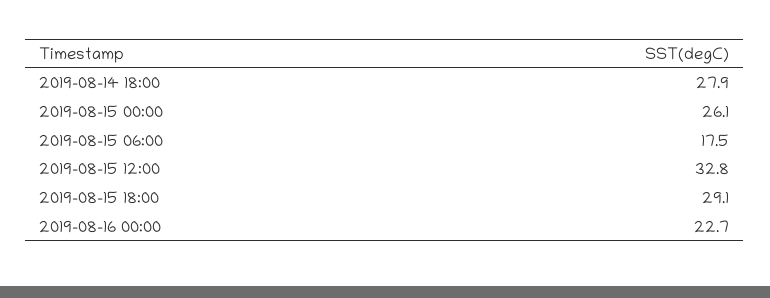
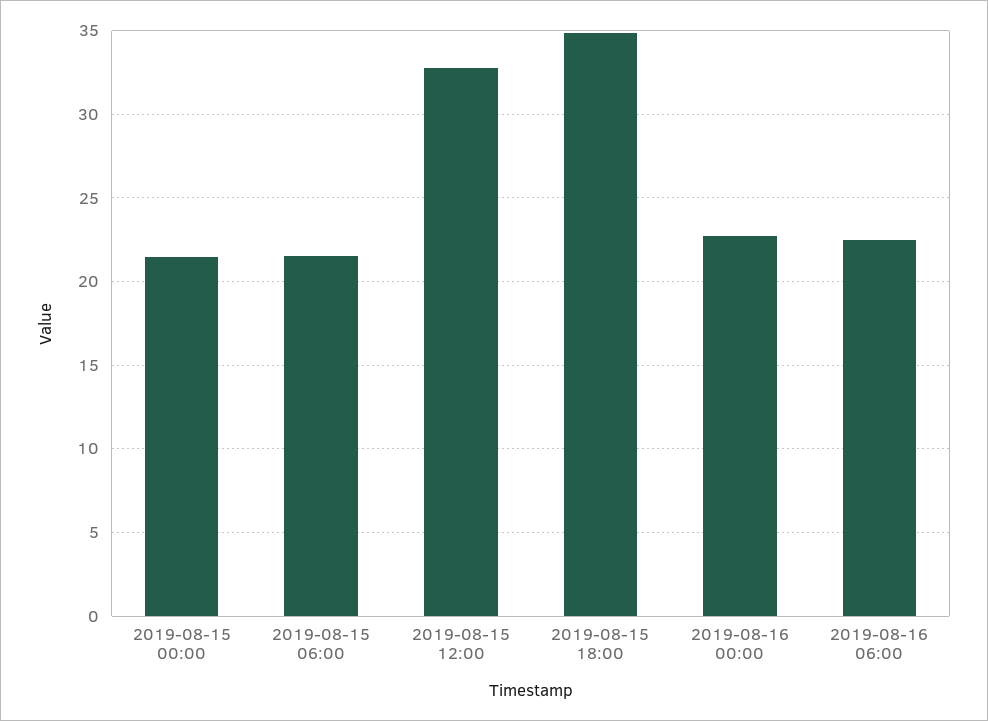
2019-08-14 18:00: 27.9 -> none
2019-08-15 00:00: 26.1 -> 21.5
2019-08-15 06:00: 17.5 -> 21.5
2019-08-15 18:00: 29.1 -> 35
2019-08-16 06:00: none -> 22.5

